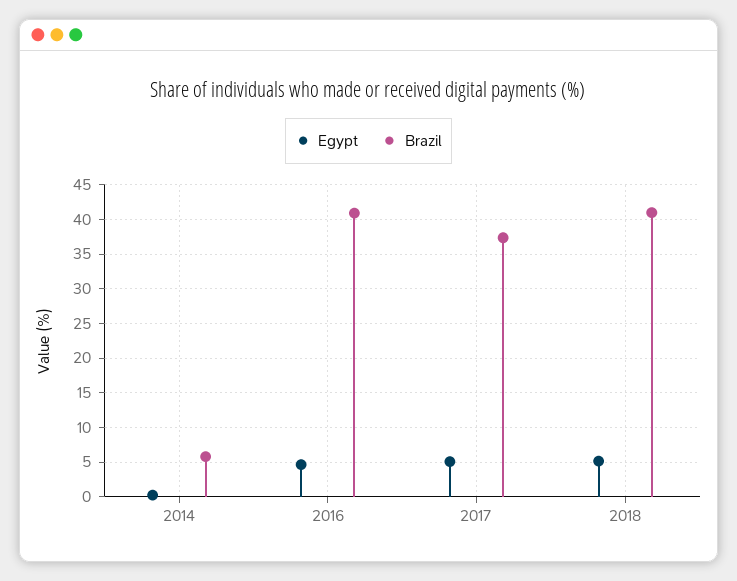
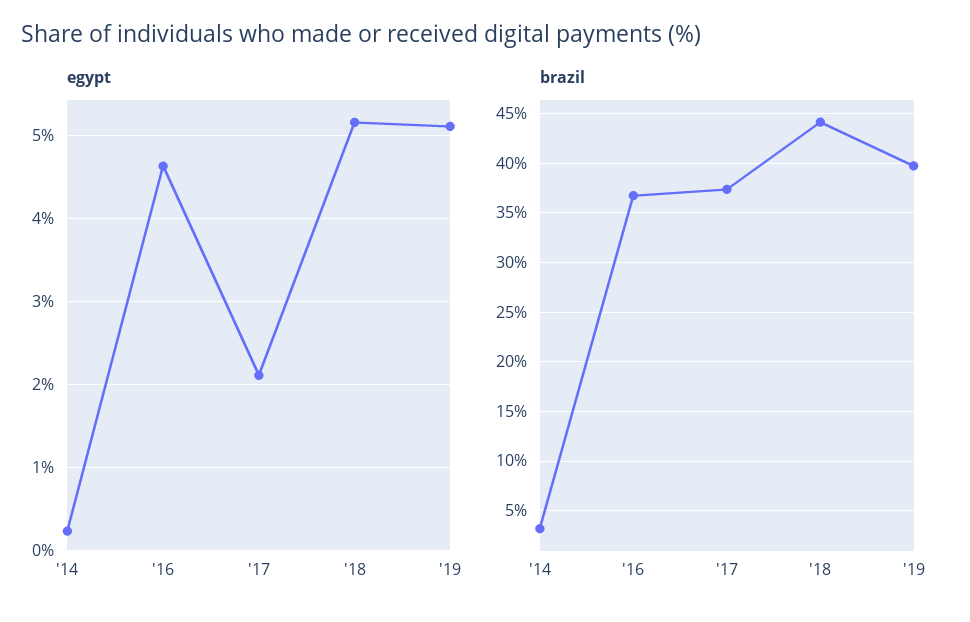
Brazil, 2014: 6 -> 3
Brazil, 2016: 41 -> 37
Egypt, 2017: 5 -> 2.1
Brazil, 2018: 41 -> 44
Egypt, '19: none -> 5.1
Brazil, '19: none -> 40

